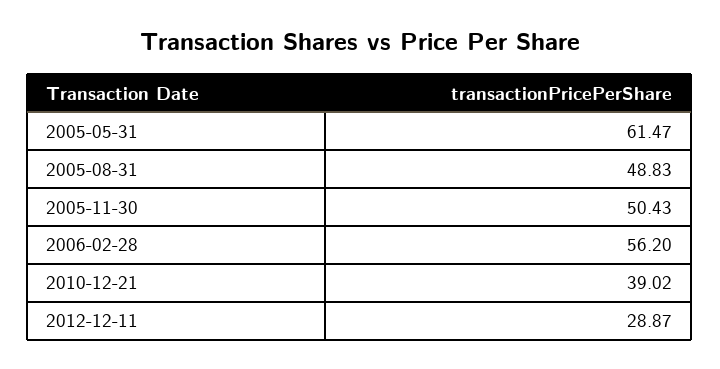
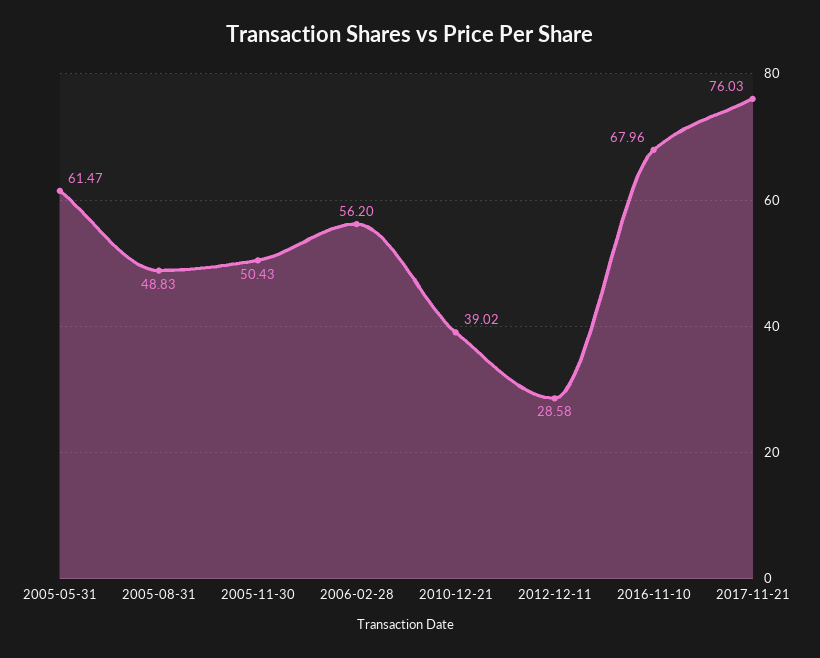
2012-12-11: 28.87 -> 28.58
2016-11-10: none -> 67.96
2017-11-21: none -> 76.03

